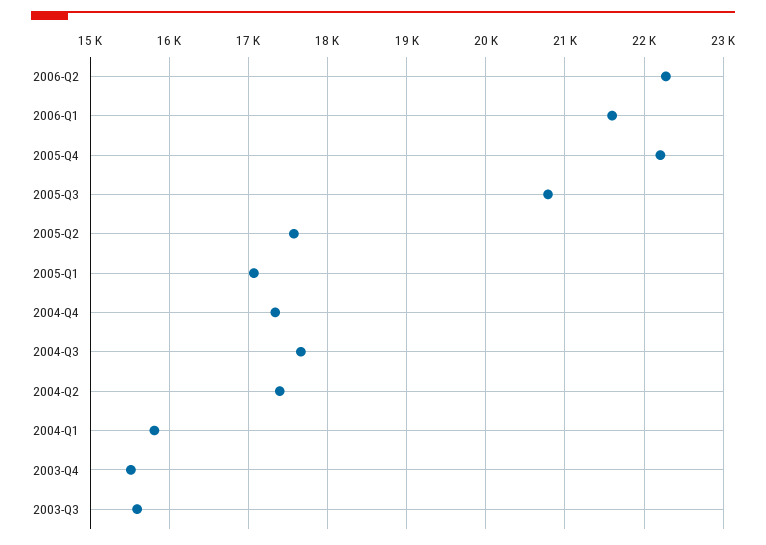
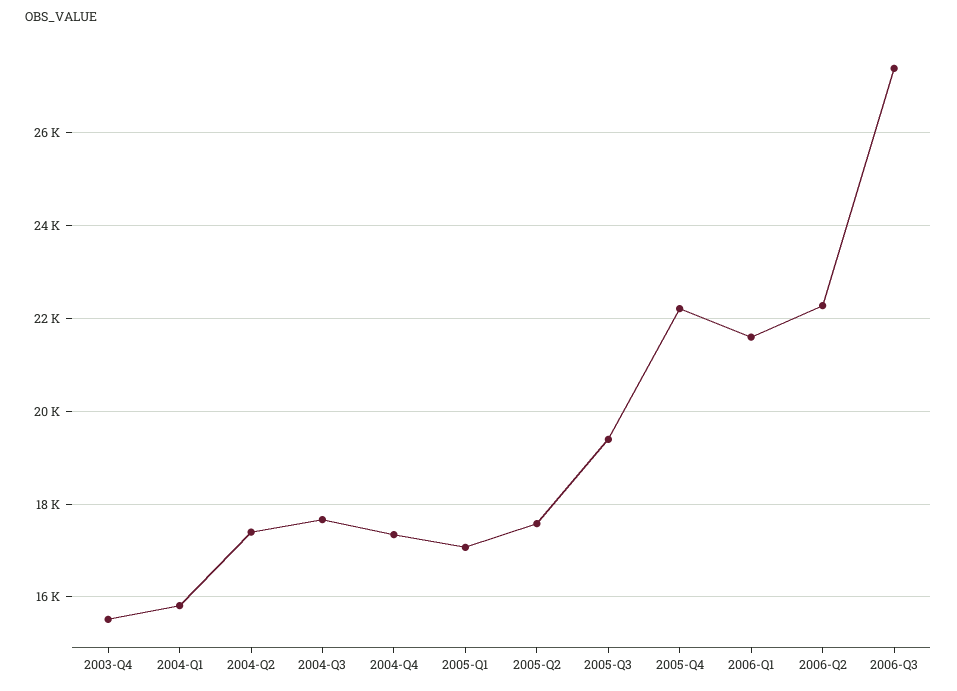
2005-Q3: 20800 -> 19400
2003-Q3: 15600 -> none
2006-Q3: none -> 27400

